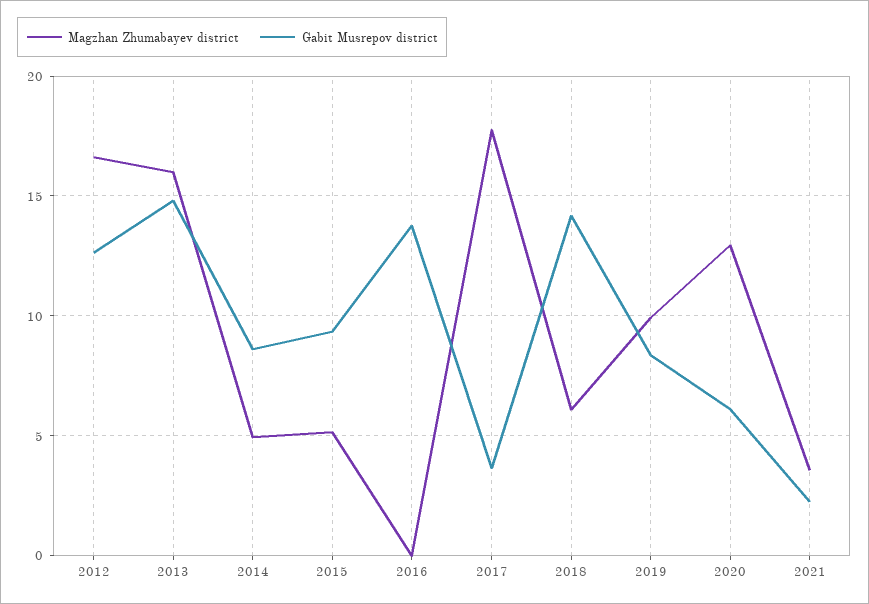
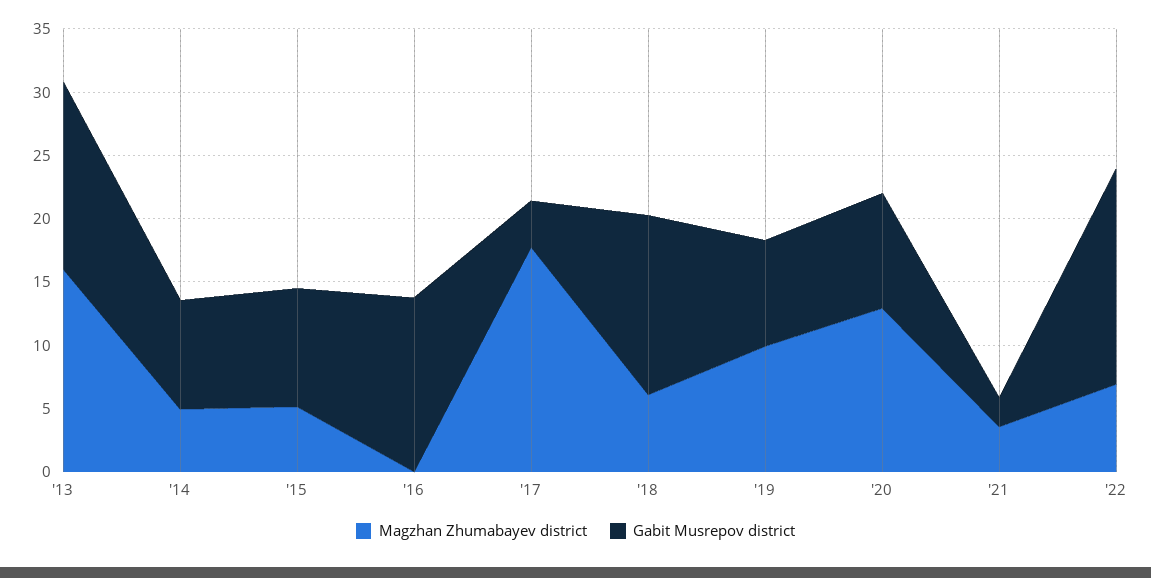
Magzhan Zhumabayev district, 2012: 16.5 -> none
Gabit Musrepov district, 2012: 12.5 -> none
Gabit Musrepov district, 2020: 6 -> 9
Magzhan Zhumabayev district, '22: none -> 7
Gabit Musrepov district, '22: none -> 17

